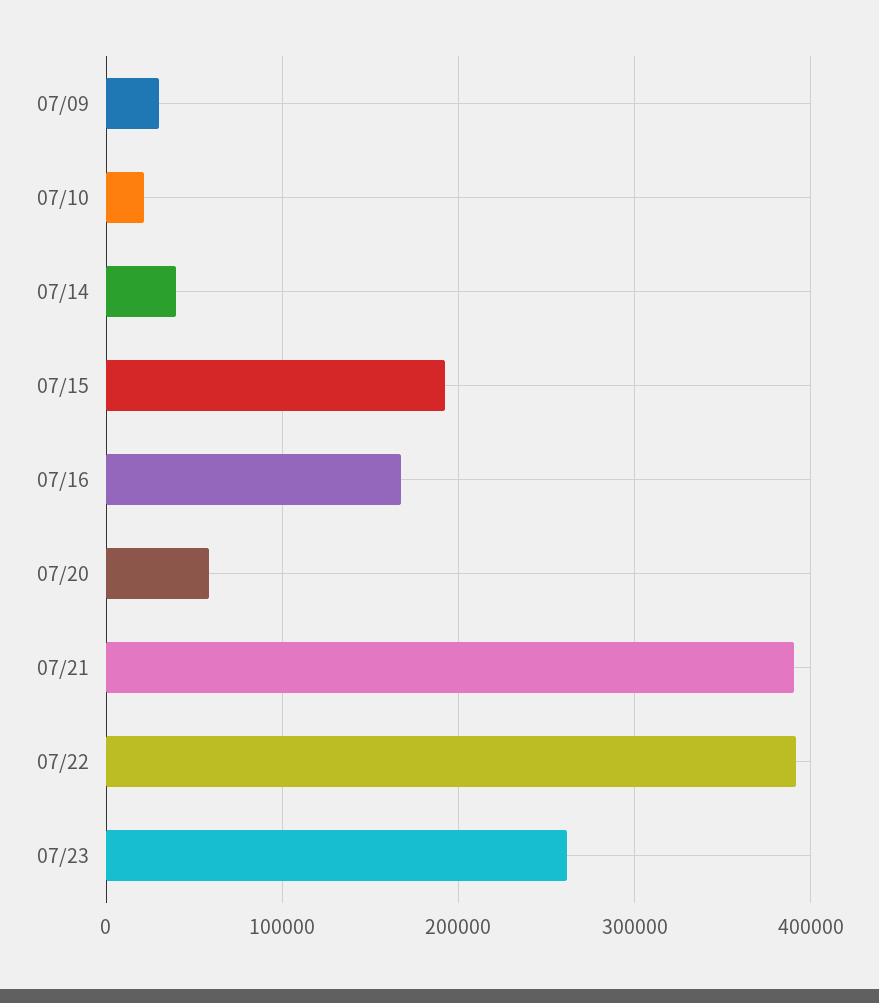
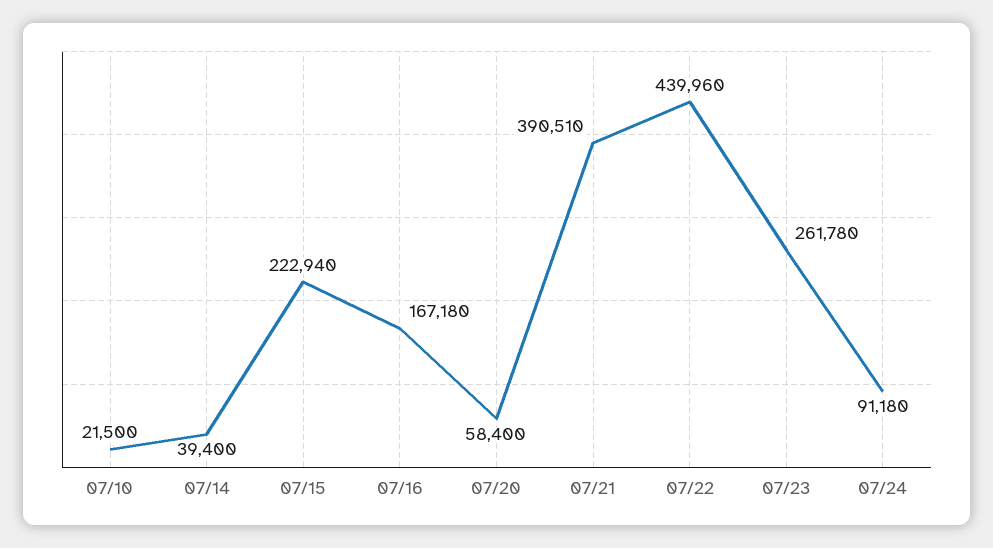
07/09: 30000 -> none
07/15: 190000 -> 222940
07/22: 390000 -> 439960
07/24: none -> 91180

